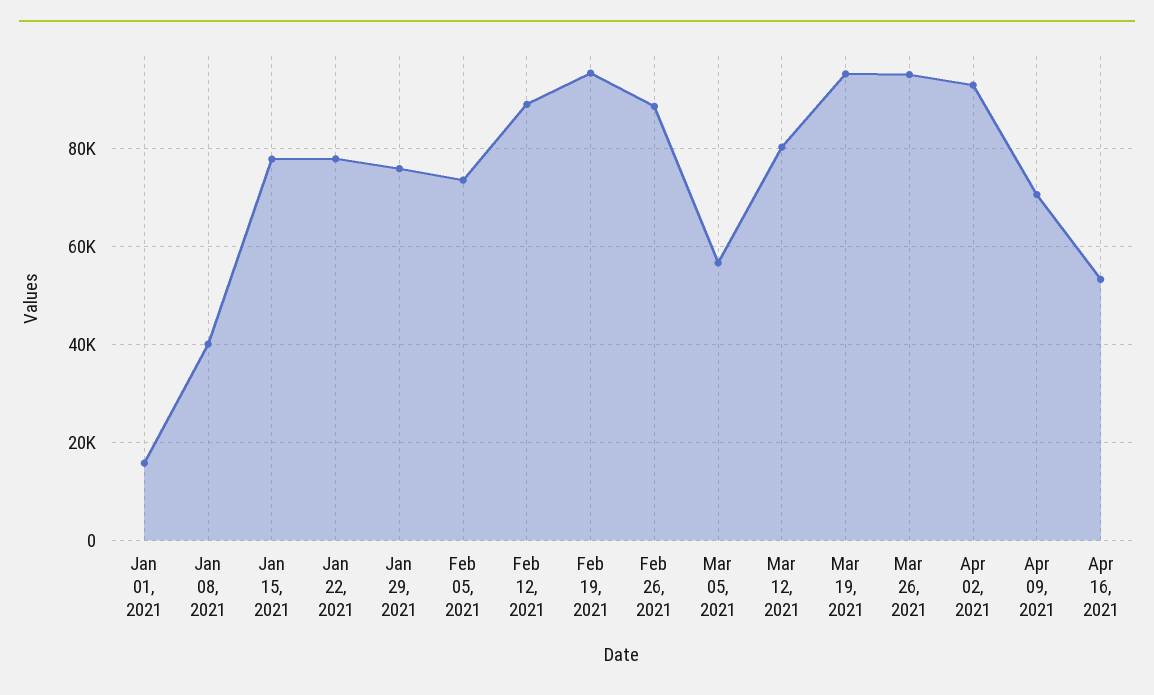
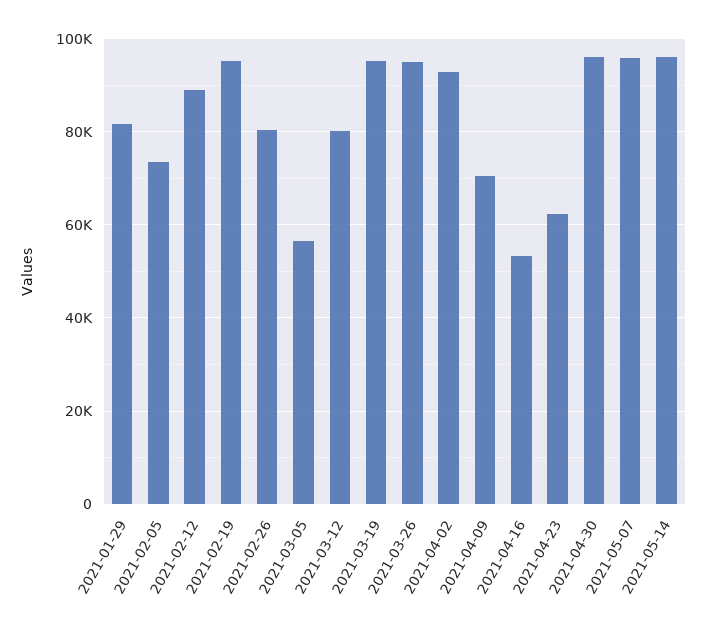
Jan 01, 2021: 16000 -> none
Jan 08, 2021: 40000 -> none
Jan 15, 2021: 78000 -> none
Jan 22, 2021: 78000 -> none
Jan 29, 2021: 76000 -> 82000
Feb 26, 2021: 88000 -> 80000
2021-04-23: none -> 62000
2021-04-30: none -> 96000
2021-05-07: none -> 96000
2021-05-14: none -> 96000

